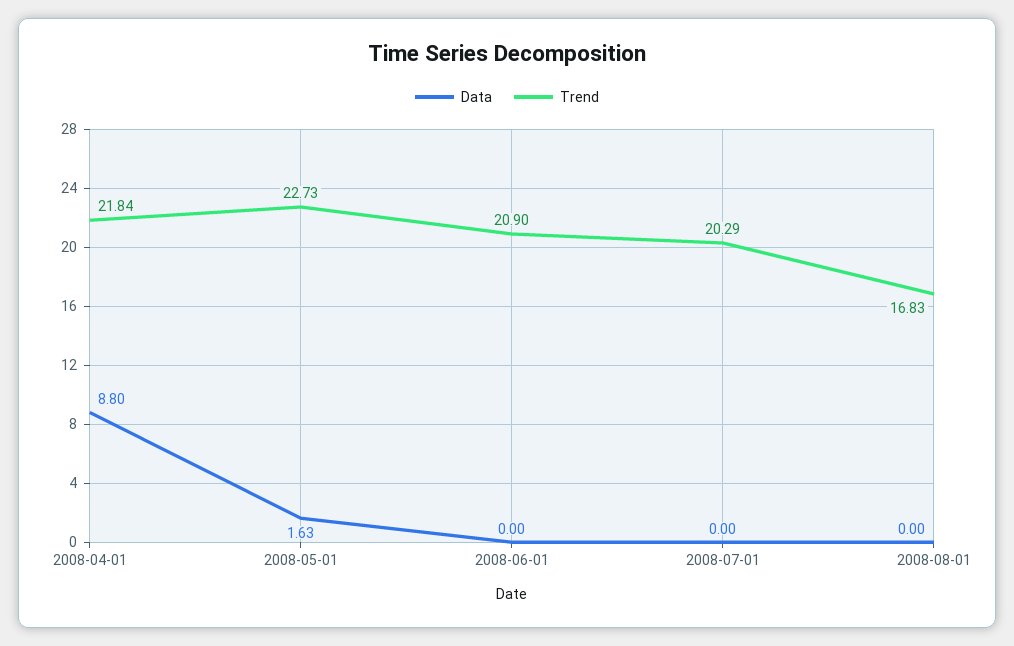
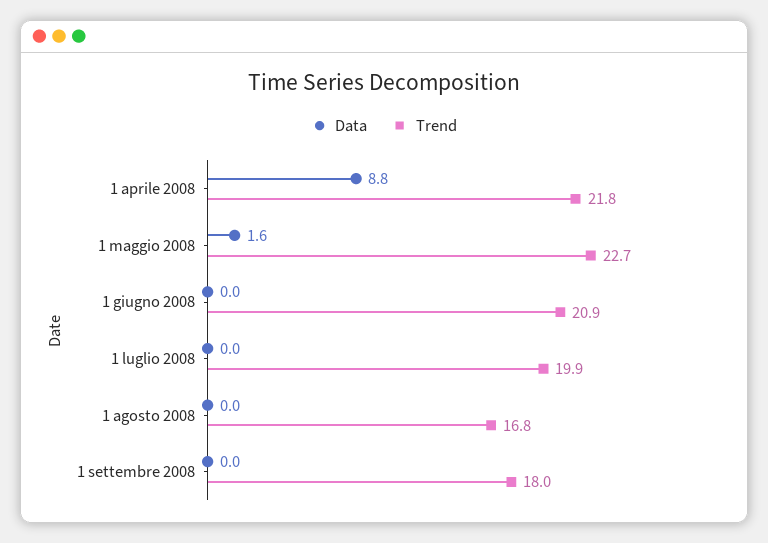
Trend, 2008-07-01: 20.29 -> 19.9
Data, 1 settembre 2008: none -> 0
Trend, 1 settembre 2008: none -> 18

